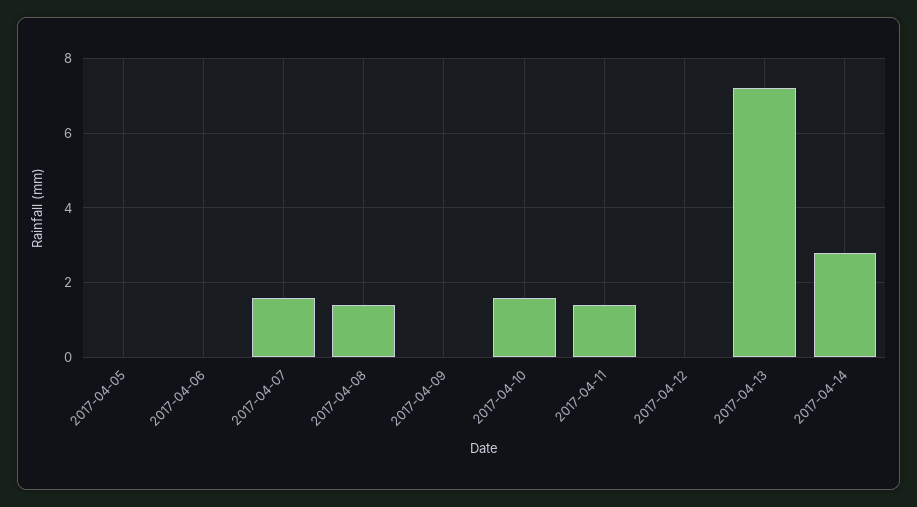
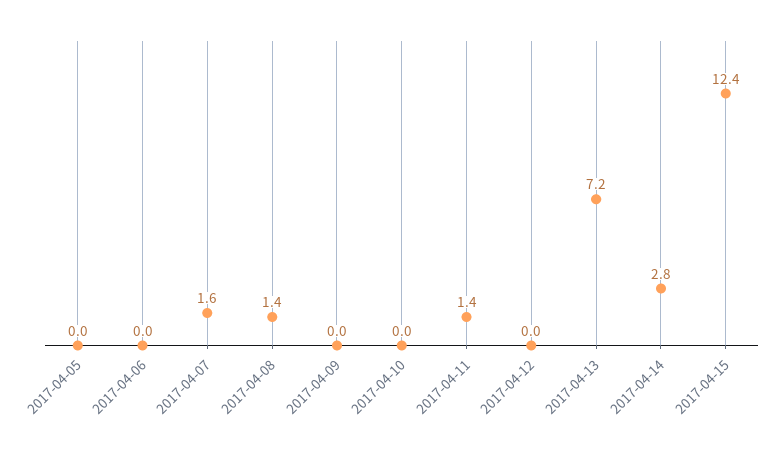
2017-04-10: 1.5 -> 0
2017-04-15: none -> 12.4

